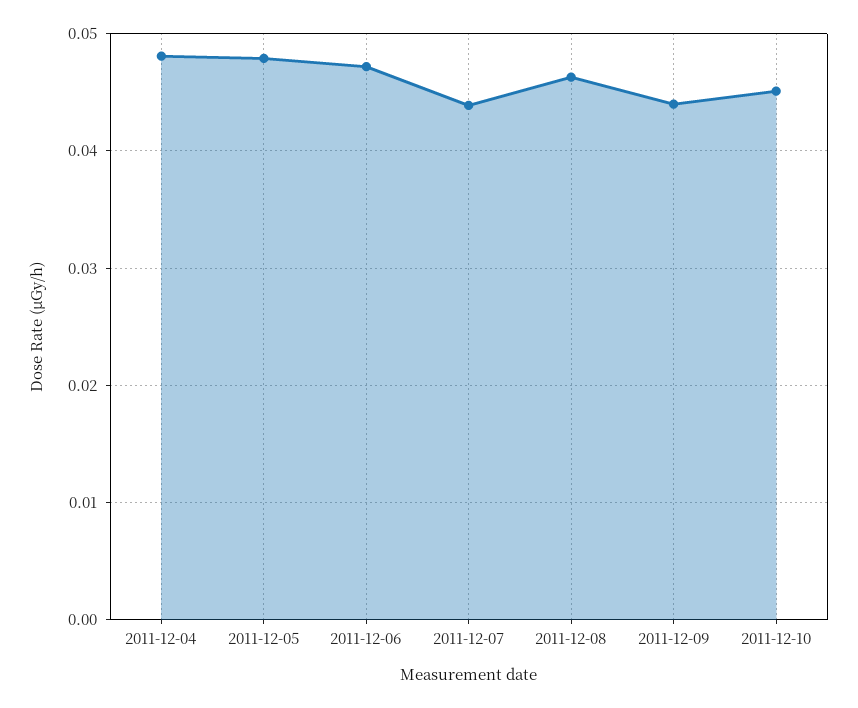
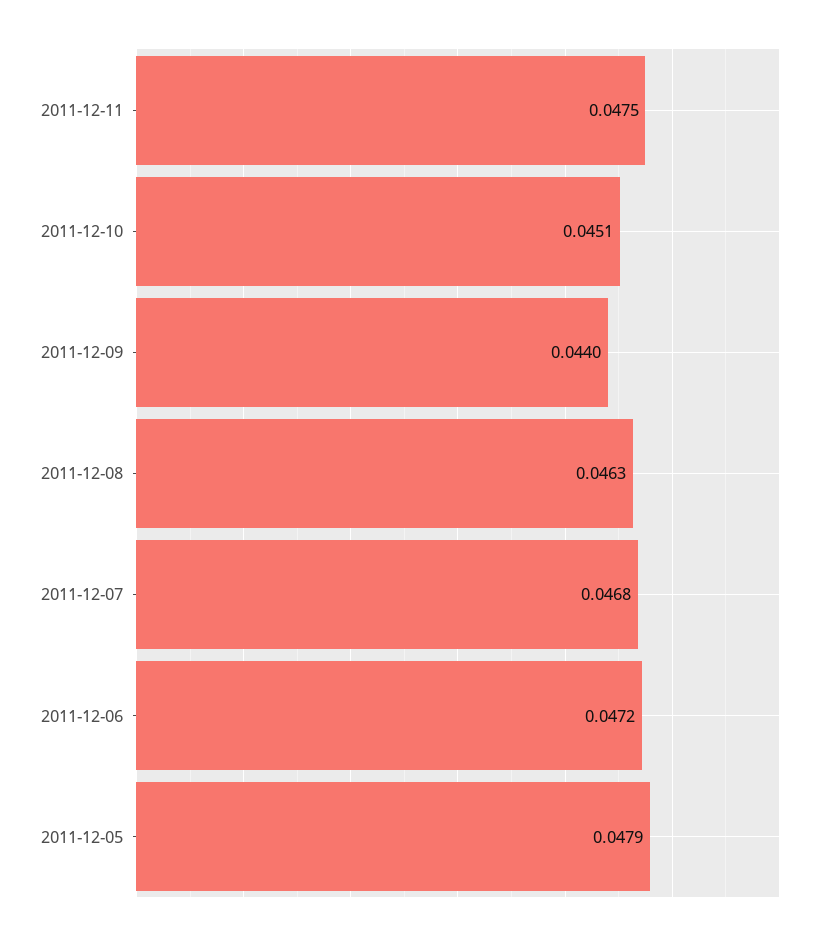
2011-12-04: 0.048 -> none
2011-12-07: 0.044 -> 0.0468
2011-12-11: none -> 0.0475

